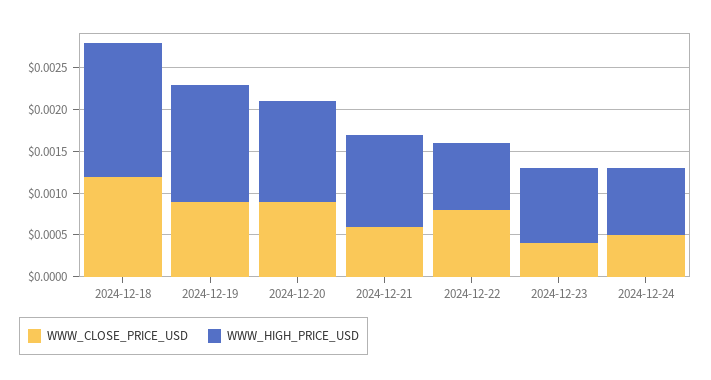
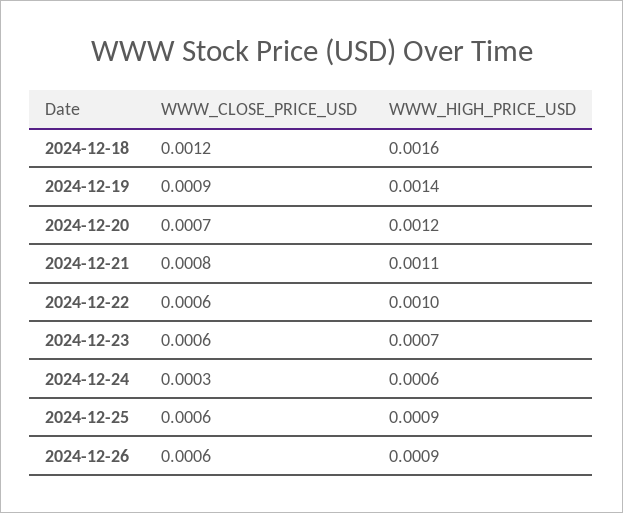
WWW_CLOSE_PRICE_USD, 2024-12-20: 0.0009 -> 0.0007
WWW_CLOSE_PRICE_USD, 2024-12-21: 0.0006 -> 0.0008
WWW_CLOSE_PRICE_USD, 2024-12-22: 0.0008 -> 0.0006
WWW_HIGH_PRICE_USD, 2024-12-22: 0.0008 -> 0.001
WWW_CLOSE_PRICE_USD, 2024-12-23: 0.0004 -> 0.0006
WWW_HIGH_PRICE_USD, 2024-12-23: 0.0009 -> 0.0007
WWW_CLOSE_PRICE_USD, 2024-12-24: 0.0005 -> 0.0003
WWW_HIGH_PRICE_USD, 2024-12-24: 0.0008 -> 0.0006
WWW_CLOSE_PRICE_USD, 2024-12-25: none -> 0.0006
WWW_HIGH_PRICE_USD, 2024-12-25: none -> 0.0009
WWW_CLOSE_PRICE_USD, 2024-12-26: none -> 0.0006
WWW_HIGH_PRICE_USD, 2024-12-26: none -> 0.0009

